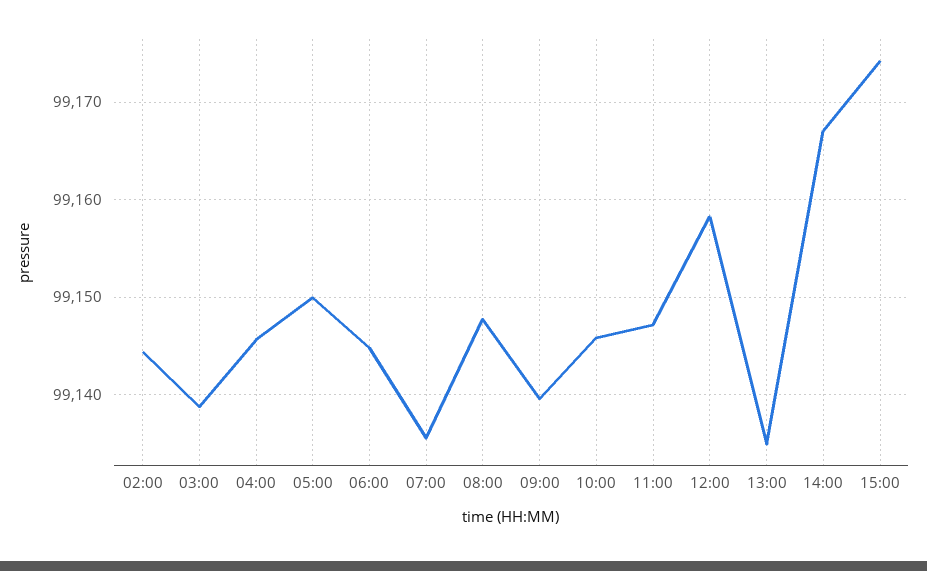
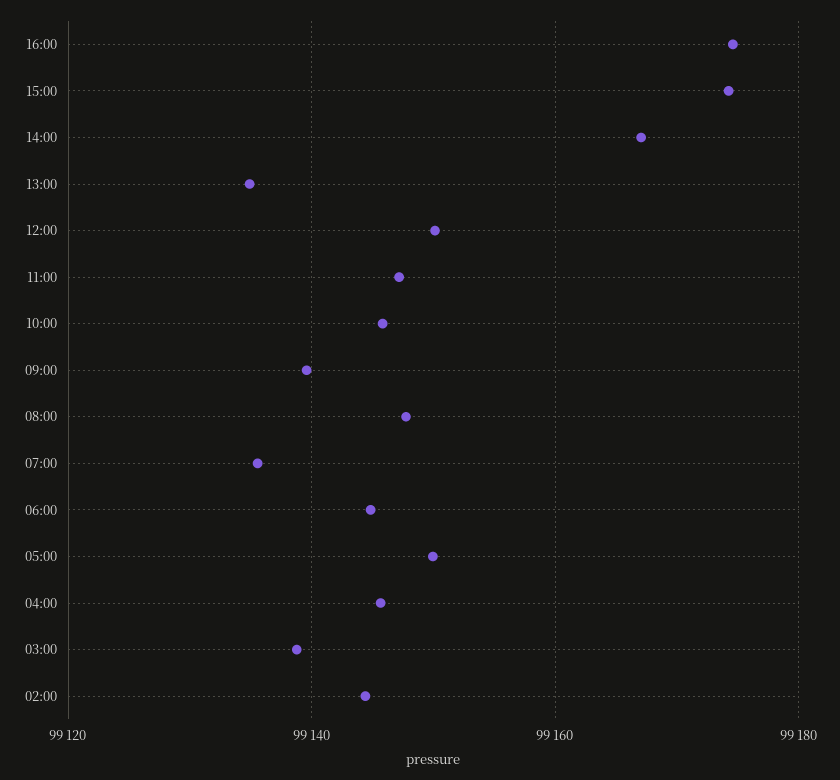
12:00: 99158 -> 99150
16:00: none -> 99174

